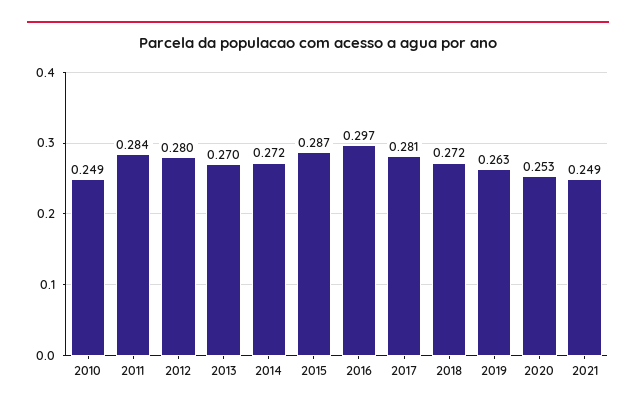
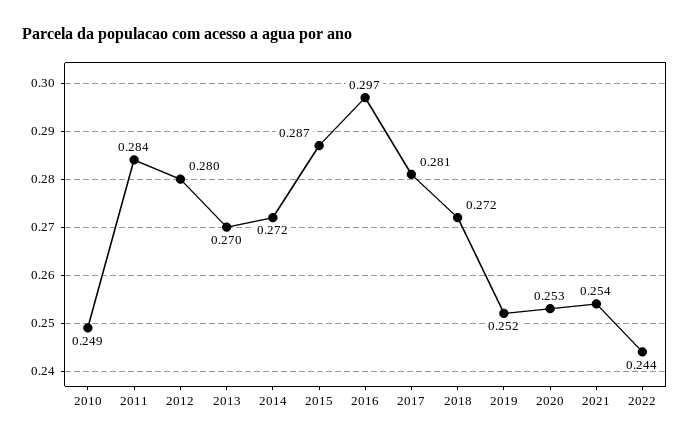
2019: 0.263 -> 0.252
2021: 0.249 -> 0.254
2022: none -> 0.244

